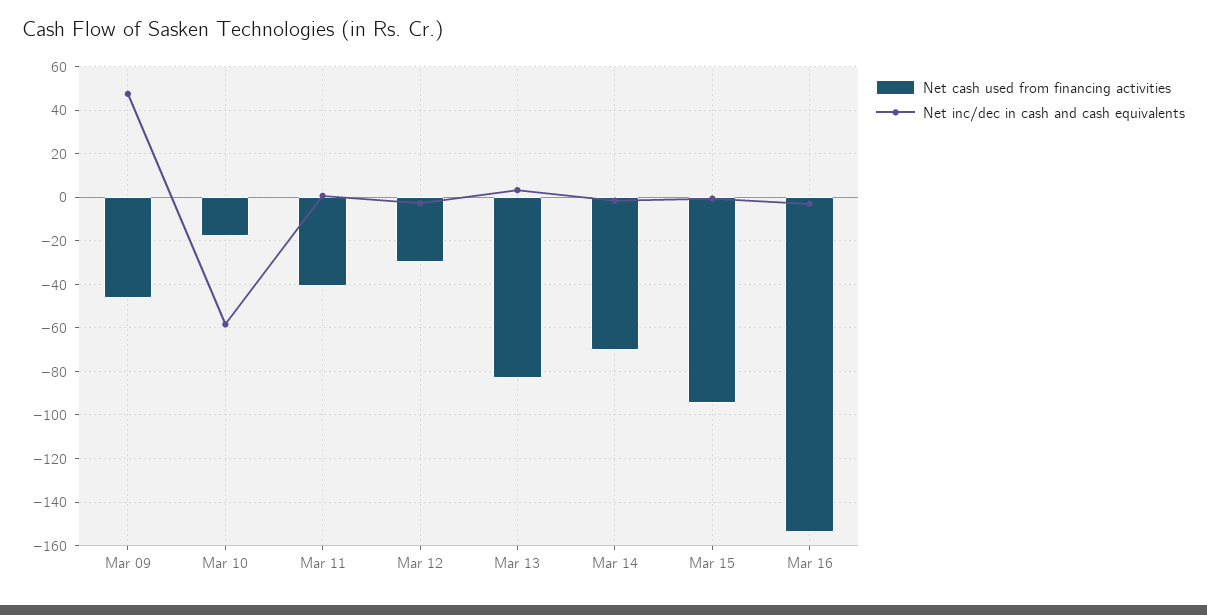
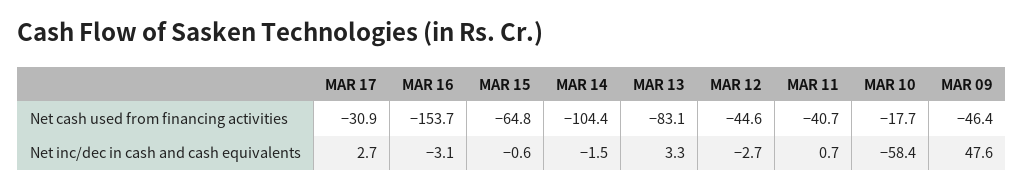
Net cash used from financing activities, Mar 12: -30 -> -44.6
Net cash used from financing activities, Mar 14: -70 -> -104.4
Net cash used from financing activities, Mar 15: -95 -> -64.8
Net cash used from financing activities, MAR 17: none -> -30.9
Net inc/dec in cash and cash equivalents, MAR 17: none -> 2.7

